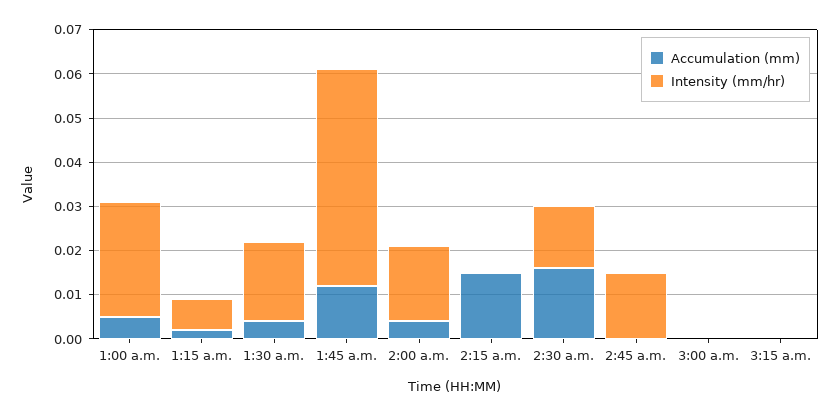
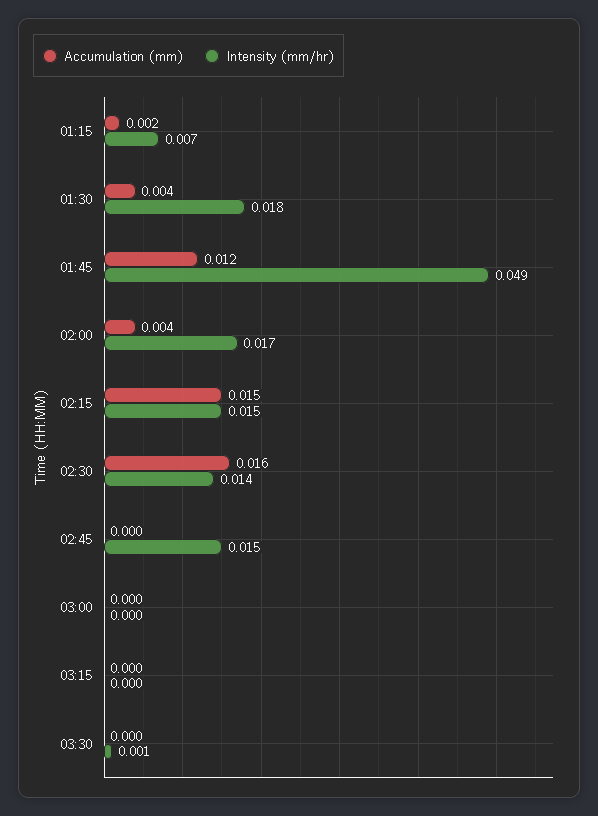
Accumulation (mm), 1:00 a.m.: 0.005 -> none
Intensity (mm/hr), 1:00 a.m.: 0.025 -> none
Intensity (mm/hr), 2:15 a.m.: 0 -> 0.015
Accumulation (mm), 03:30: none -> 0
Intensity (mm/hr), 03:30: none -> 0.001

